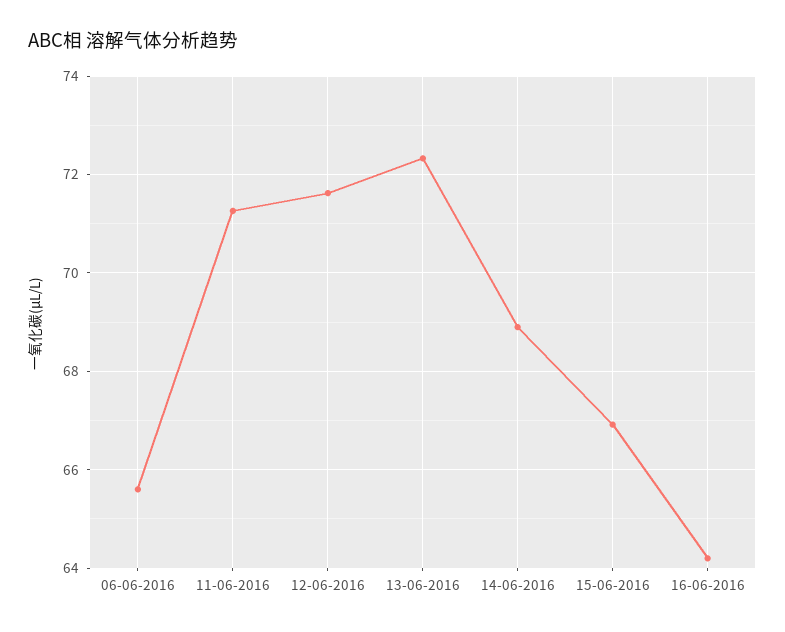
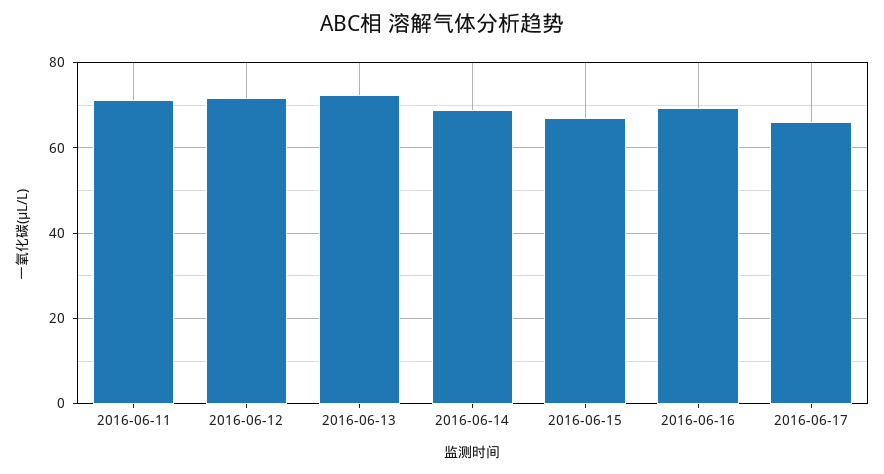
06-06-2016: 65.6 -> none
16-06-2016: 64.2 -> 70
2016-06-17: none -> 66

